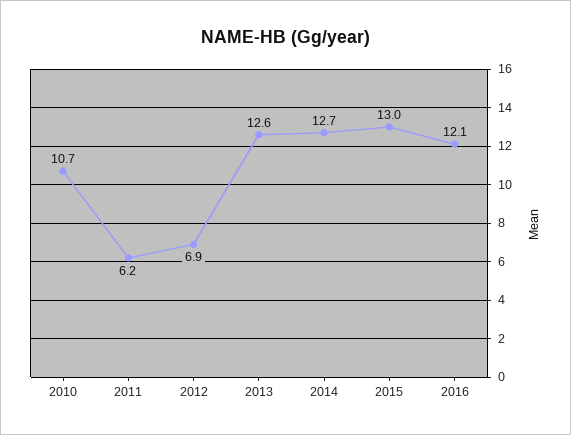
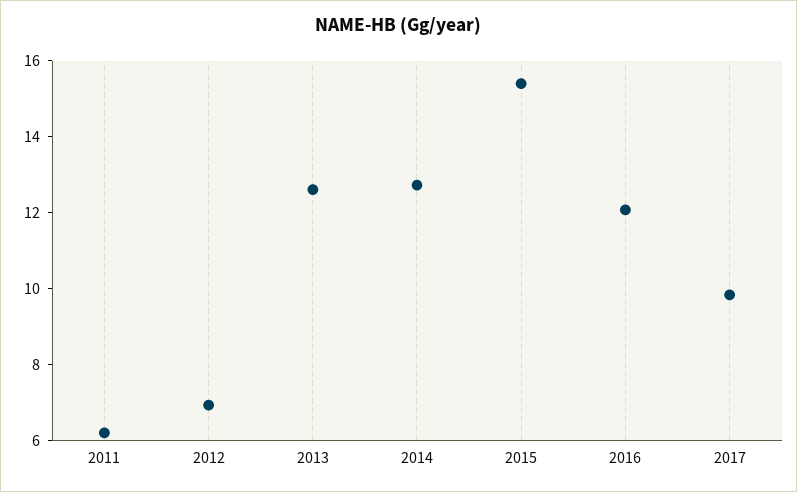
2010: 10.7 -> none
2015: 13 -> 15.5
2017: none -> 10

